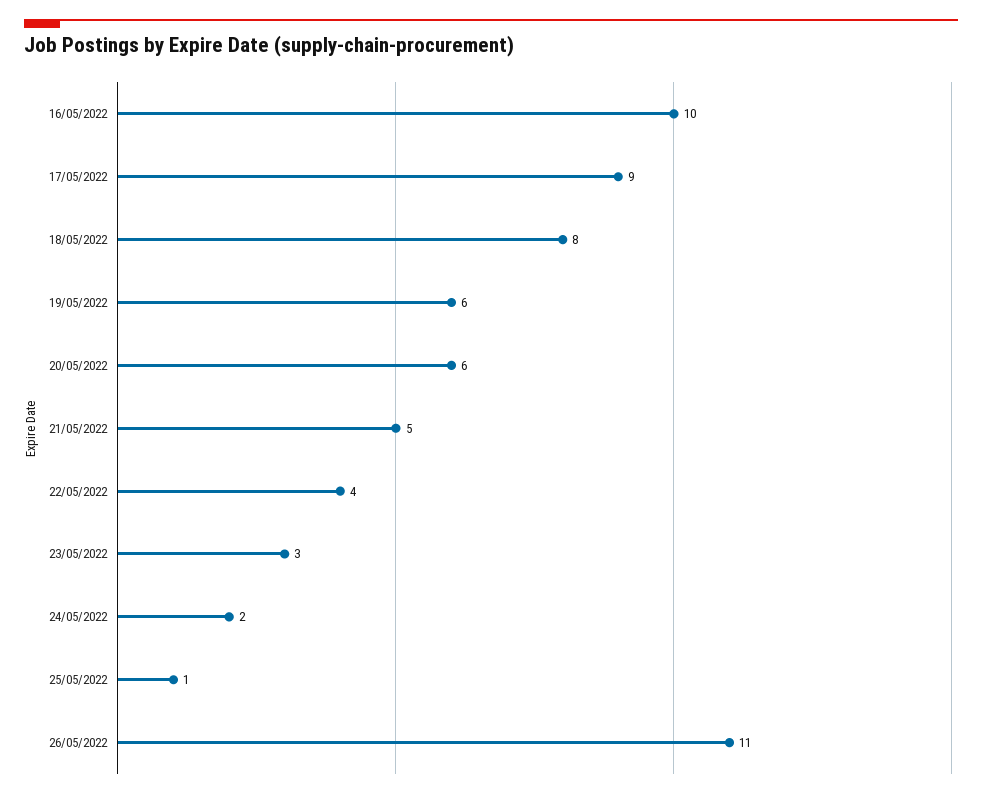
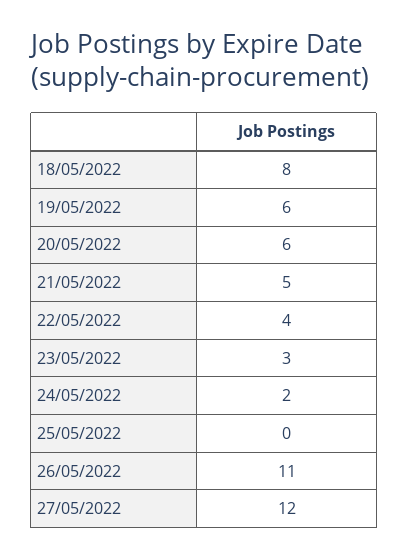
16/05/2022: 10 -> none
17/05/2022: 9 -> none
25/05/2022: 1 -> 0
27/05/2022: none -> 12

